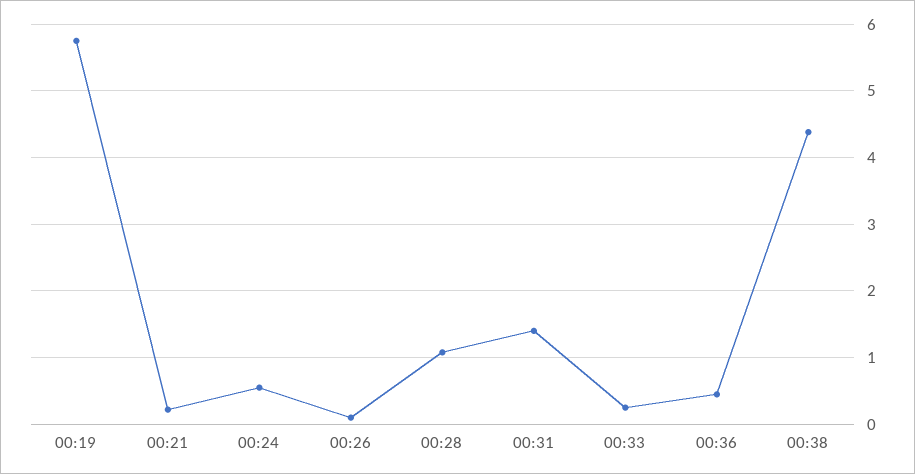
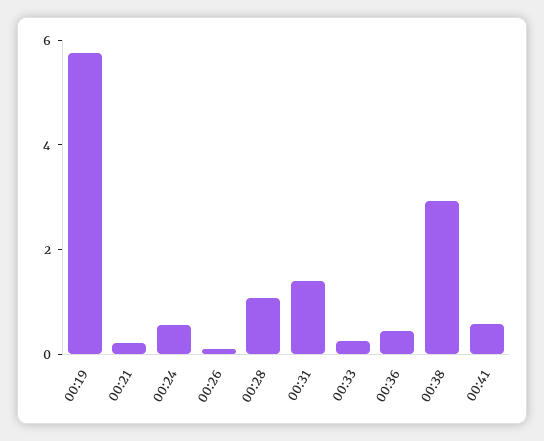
00:38: 4.4 -> 3
00:41: none -> 0.5

